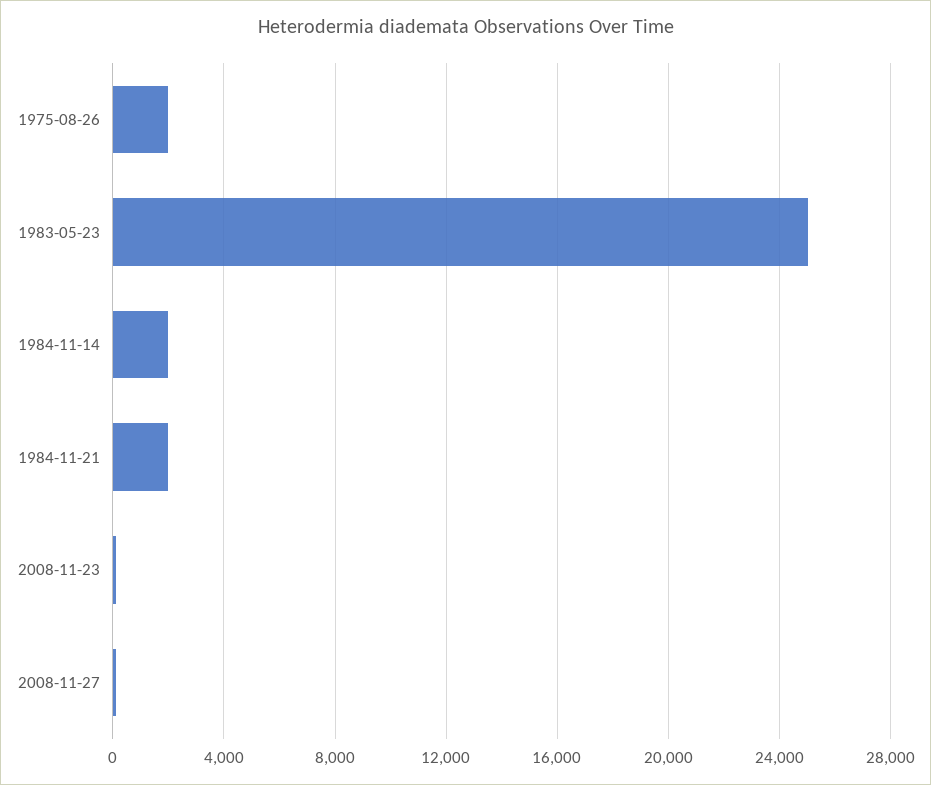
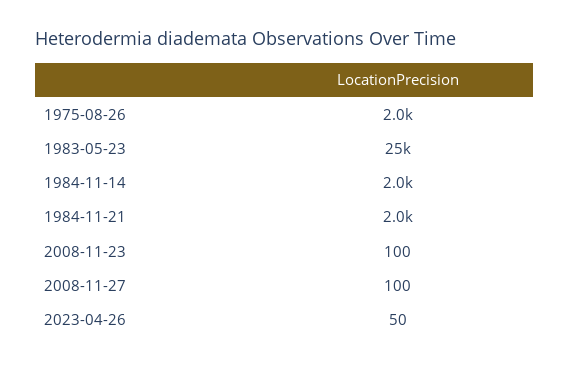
2023-04-26: none -> 50

